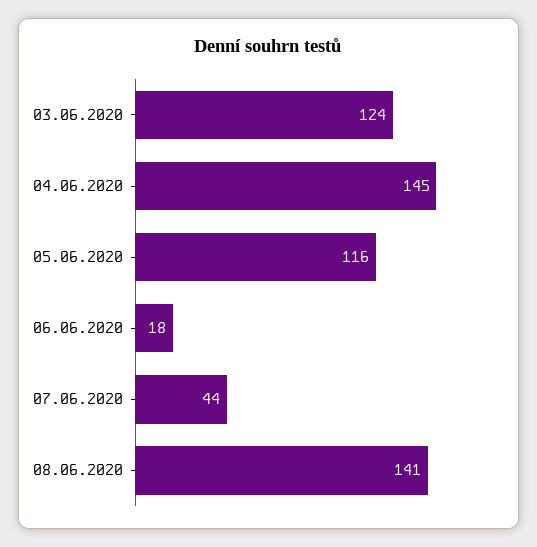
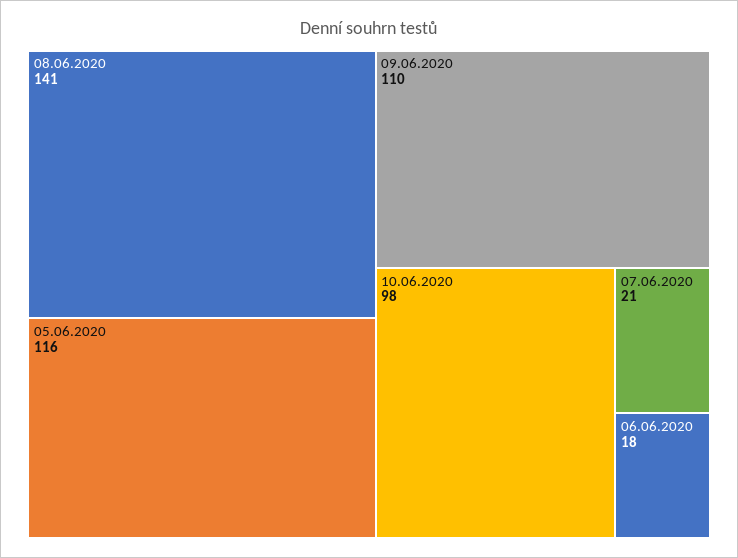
03.06.2020: 124 -> none
04.06.2020: 145 -> none
07.06.2020: 44 -> 21
09.06.2020: none -> 110
10.06.2020: none -> 98

